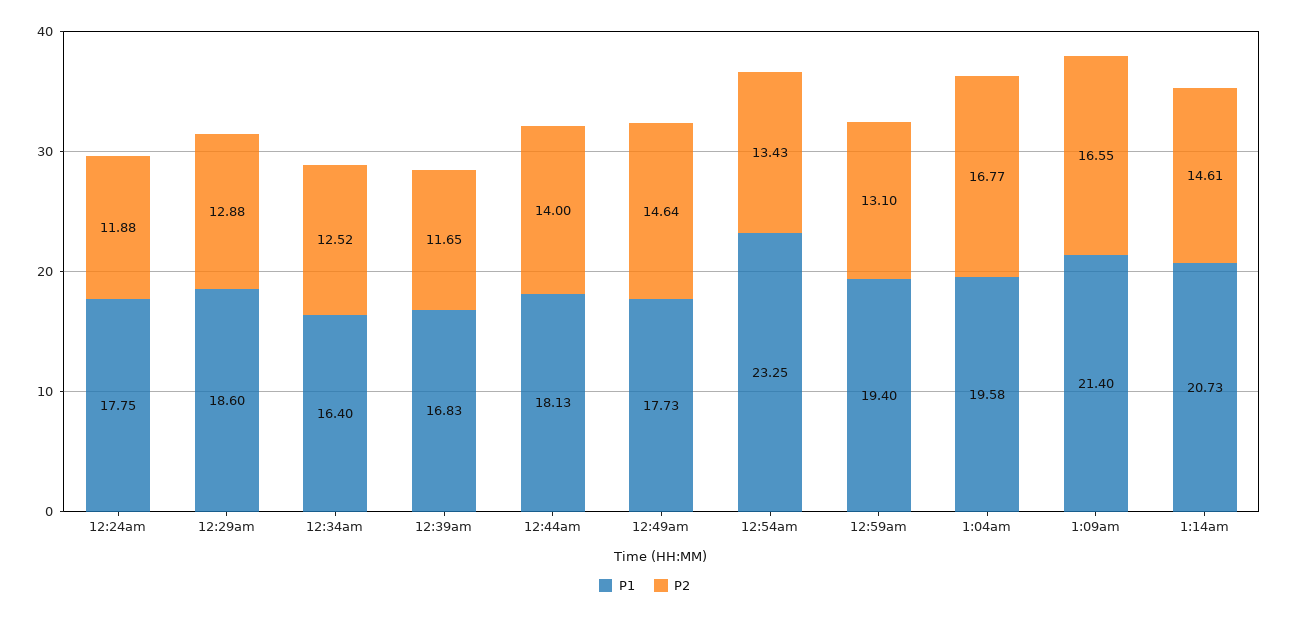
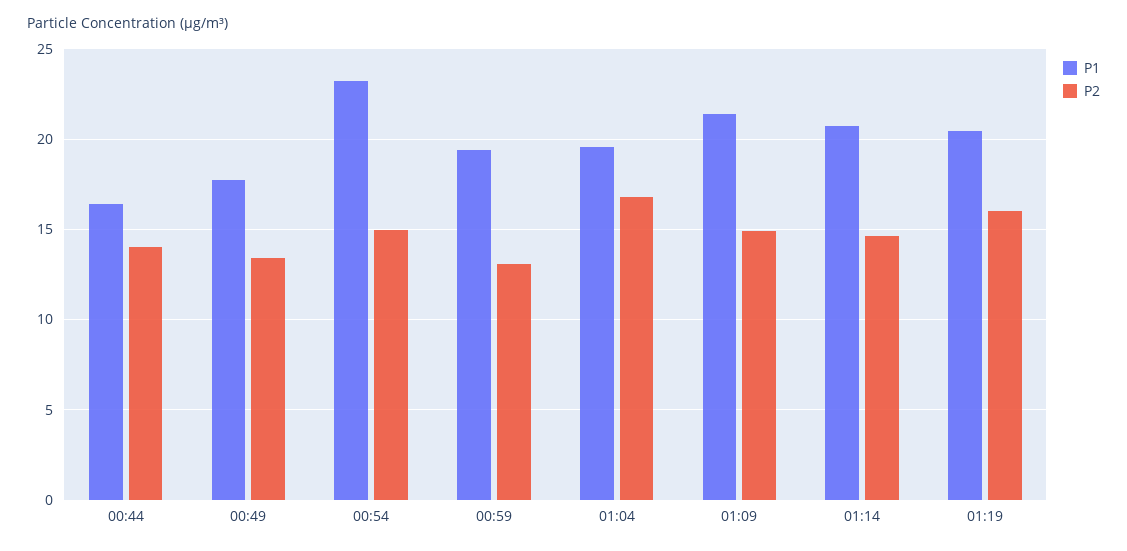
P1, 12:24am: 17.75 -> none
P2, 12:24am: 11.88 -> none
P1, 12:29am: 18.6 -> none
P2, 12:29am: 12.88 -> none
P1, 12:34am: 16.4 -> none
P2, 12:34am: 12.52 -> none
P1, 12:39am: 16.83 -> none
P2, 12:39am: 11.65 -> none
P1, 12:44am: 18.13 -> 16.5
P2, 12:49am: 14.64 -> 13.5
P2, 12:54am: 13.43 -> 15
P2, 1:09am: 16.55 -> 15
P1, 01:19: none -> 20.5
P2, 01:19: none -> 16

